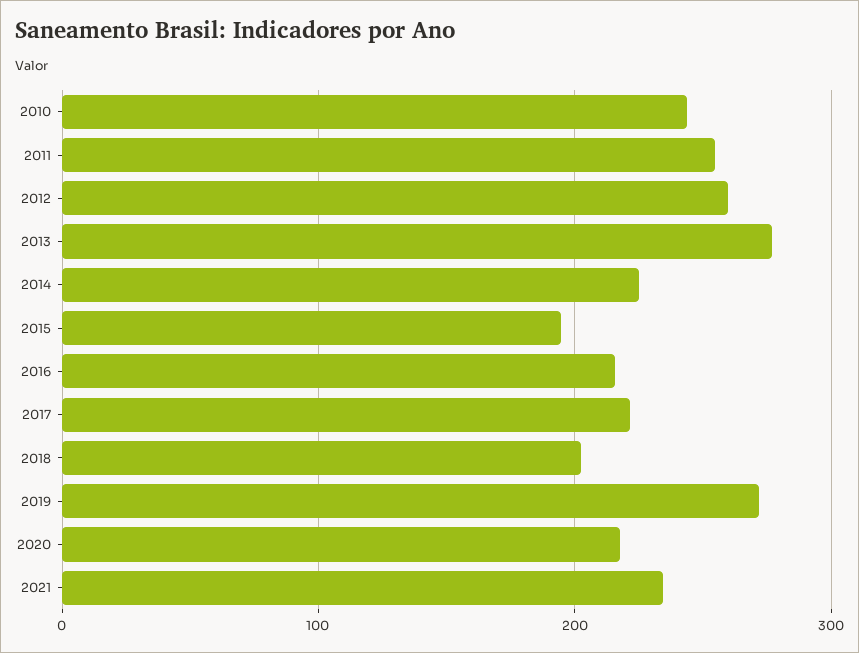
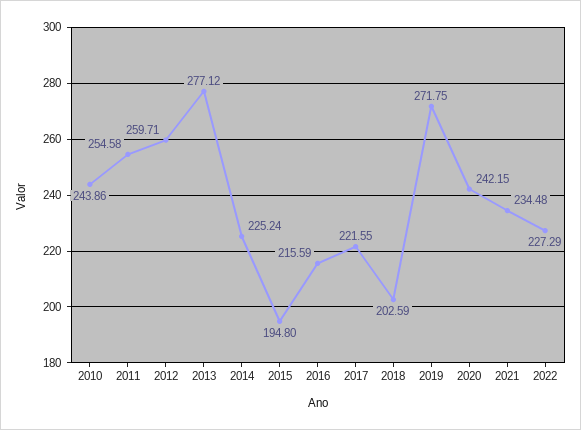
2020: 220 -> 242.15
2022: none -> 227.29

